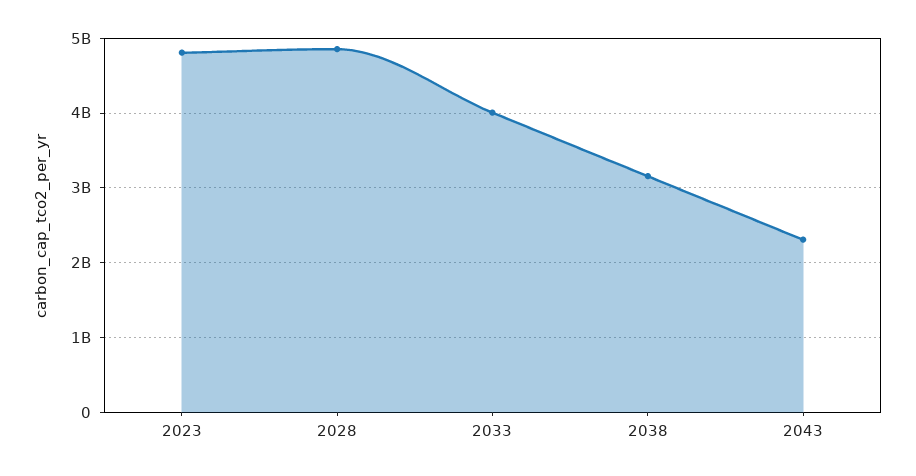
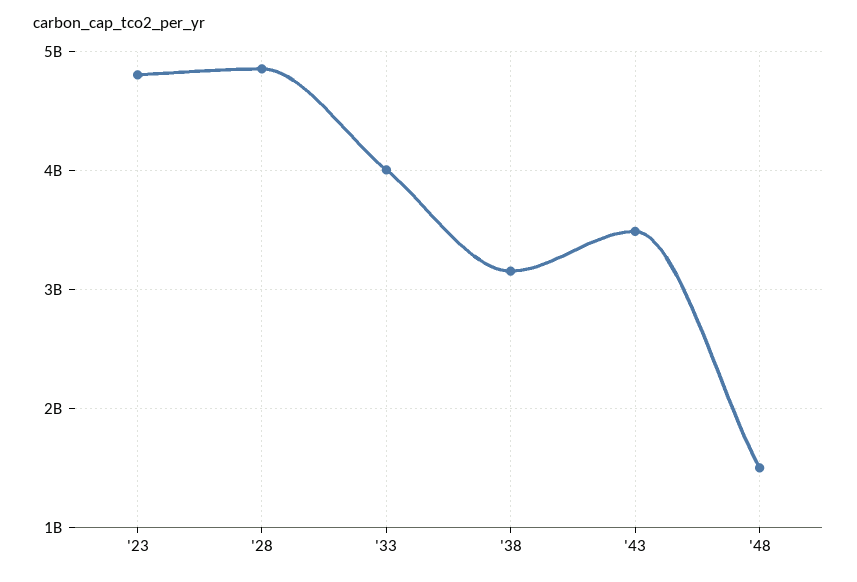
2043: 2300000000 -> 3500000000
'48: none -> 1500000000

